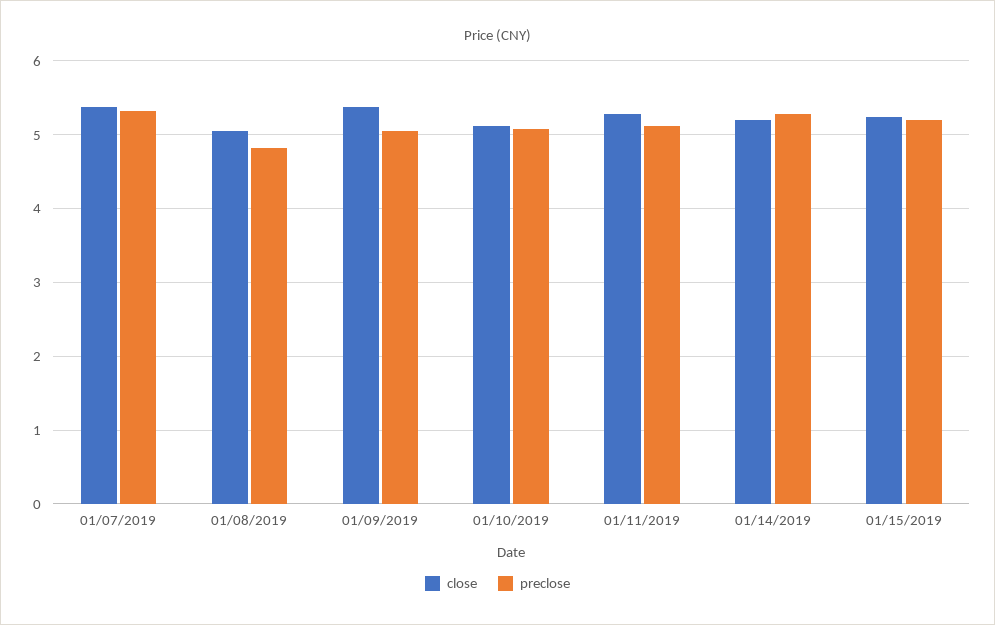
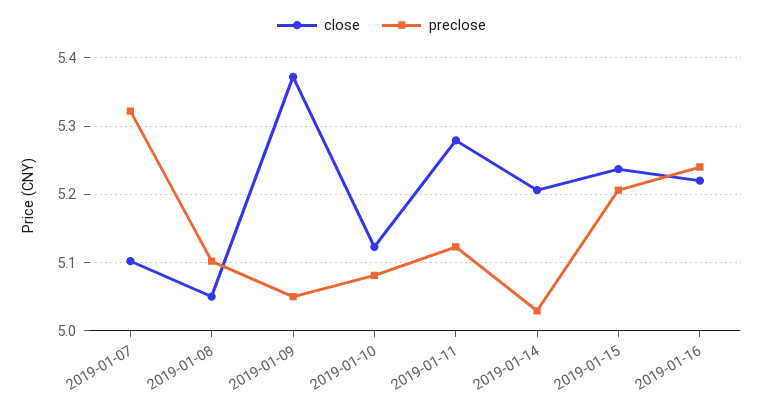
close, 01/07/2019: 5.4 -> 5.1
preclose, 01/08/2019: 4.8 -> 5.1
preclose, 01/14/2019: 5.3 -> 5.03
close, 2019-01-16: none -> 5.22
preclose, 2019-01-16: none -> 5.24

